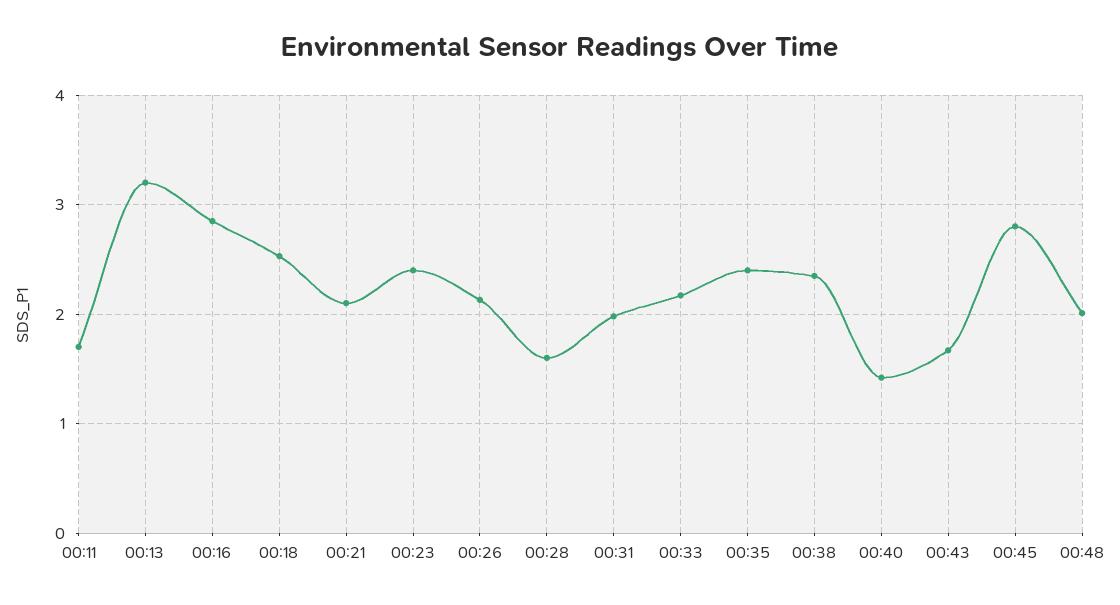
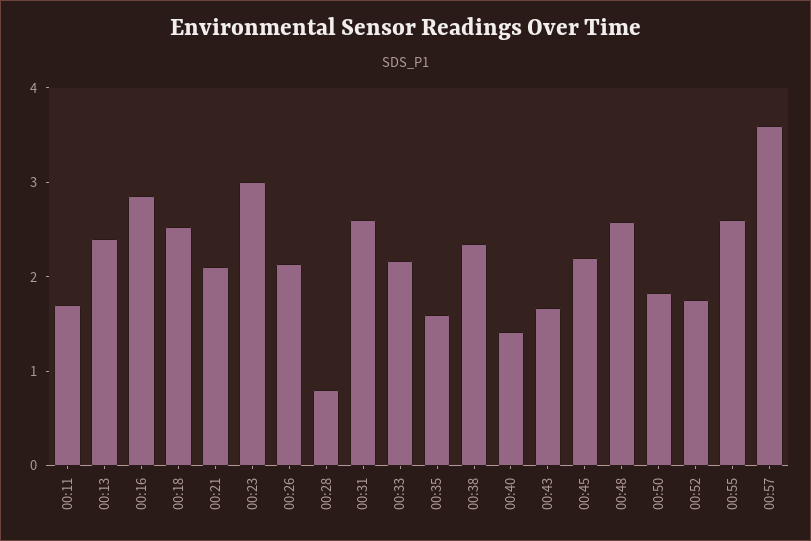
00:13: 3.2 -> 2.4
00:23: 2.4 -> 3
00:28: 1.6 -> 0.8
00:31: 2 -> 2.6
00:35: 2.4 -> 1.6
00:45: 2.8 -> 2.2
00:48: 2 -> 2.6
00:50: none -> 1.8
00:52: none -> 1.8
00:55: none -> 2.6
00:57: none -> 3.6

